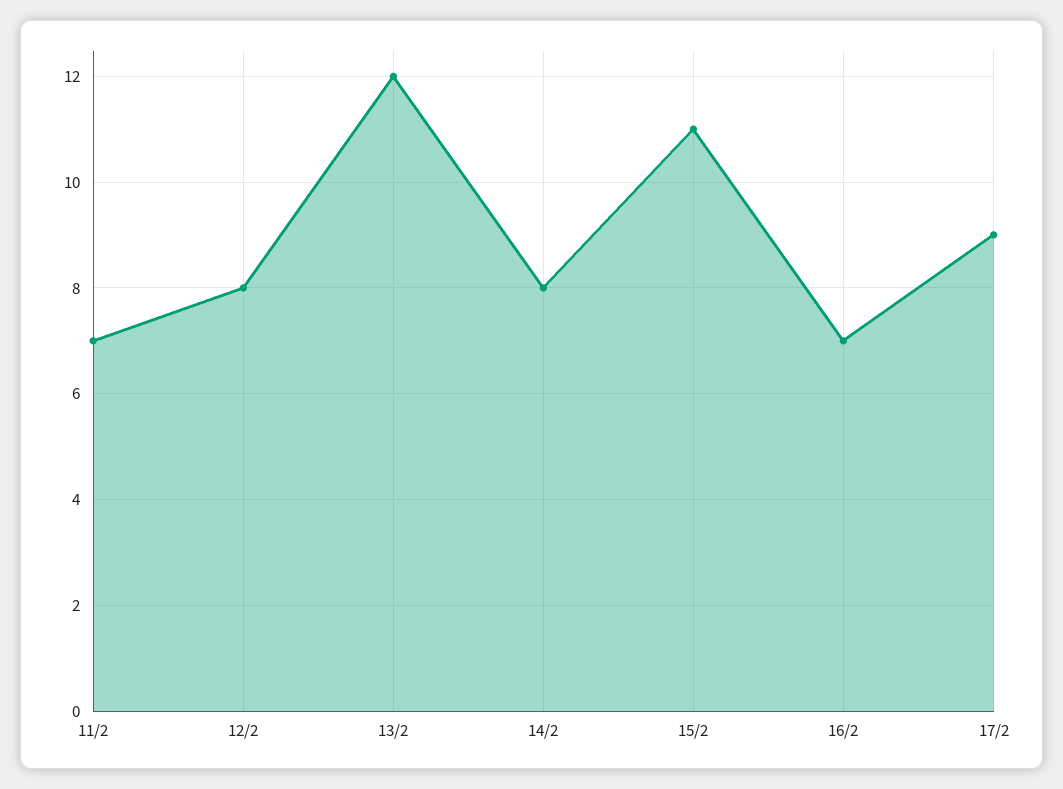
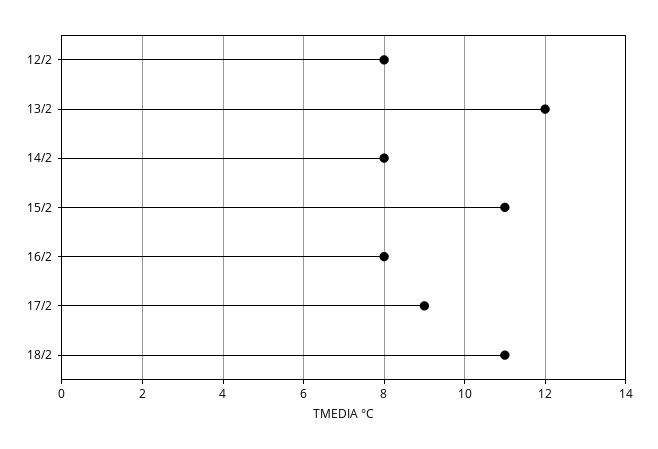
11/2: 7 -> none
16/2: 7 -> 8
18/2: none -> 11

